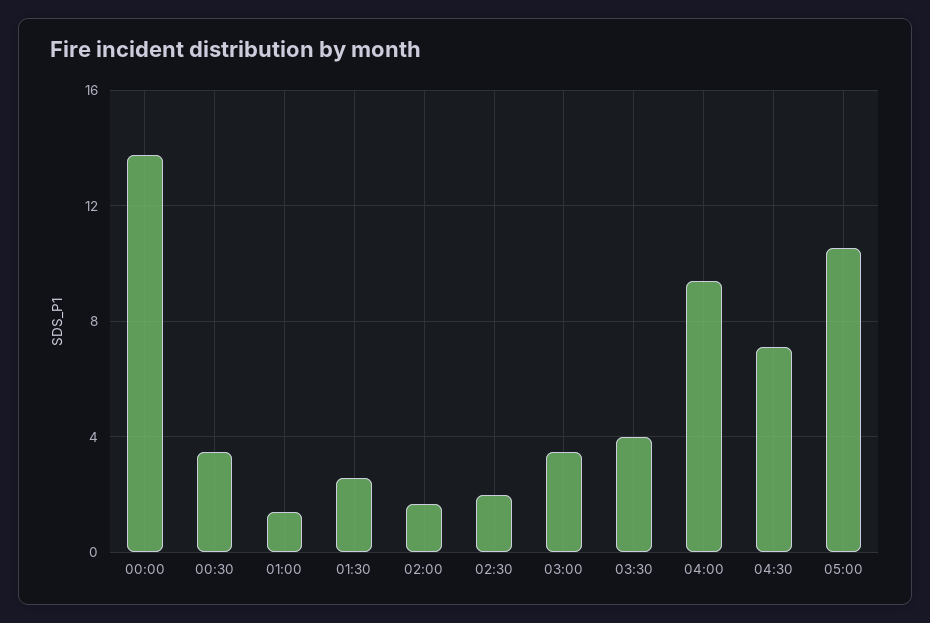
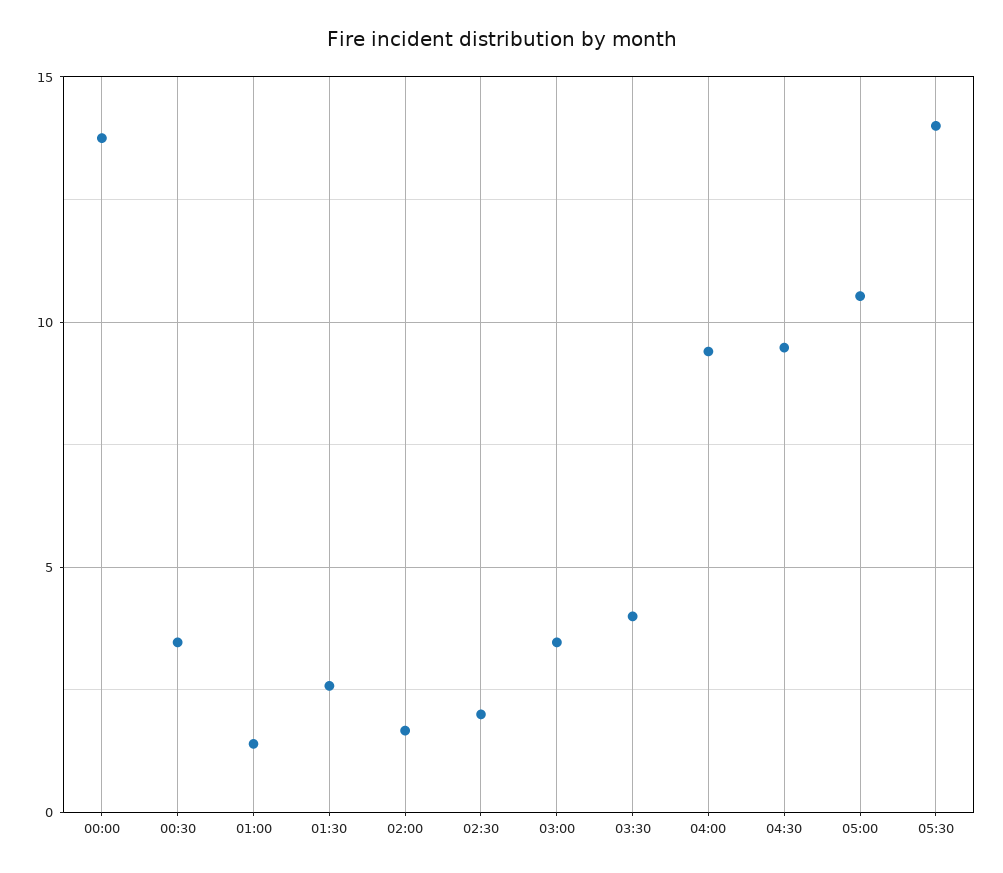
04:30: 7 -> 9.5
05:30: none -> 14

